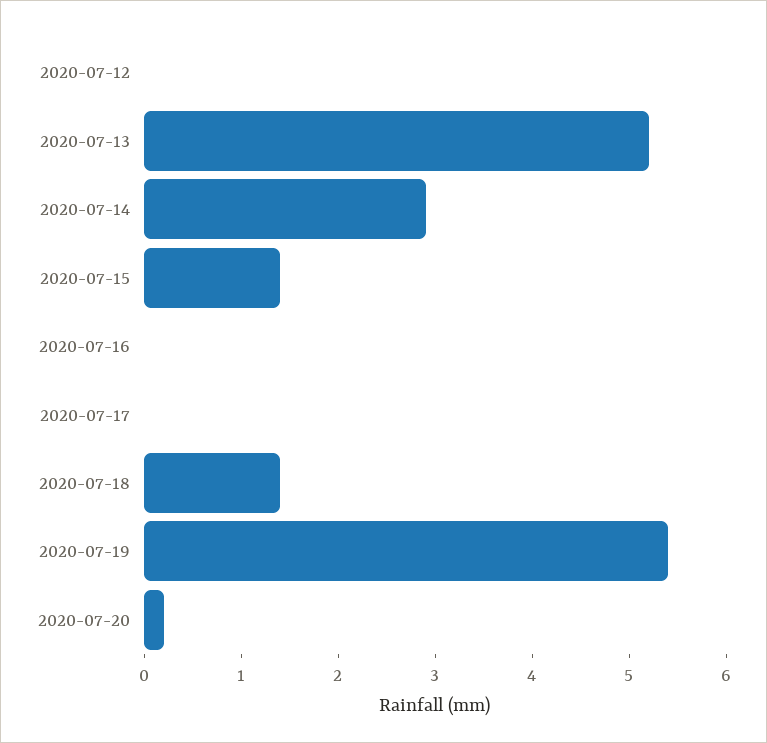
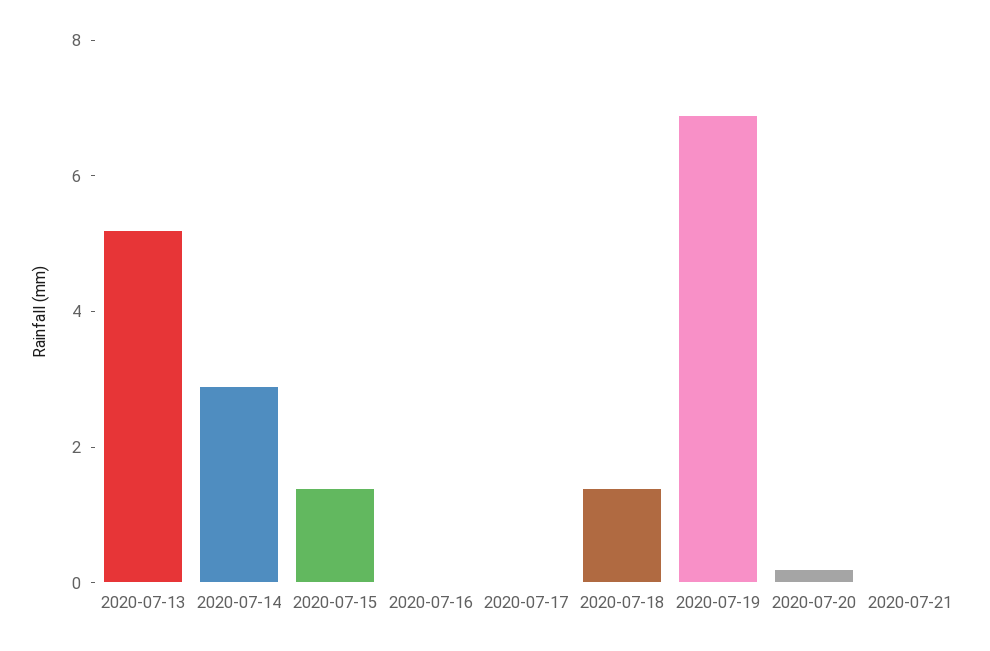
2020-07-12: 0 -> none
2020-07-19: 5.4 -> 7
2020-07-21: none -> 0

